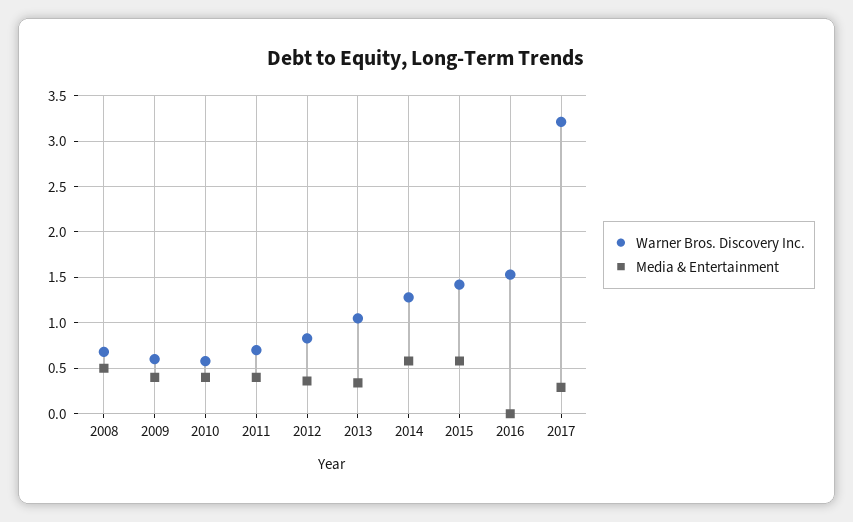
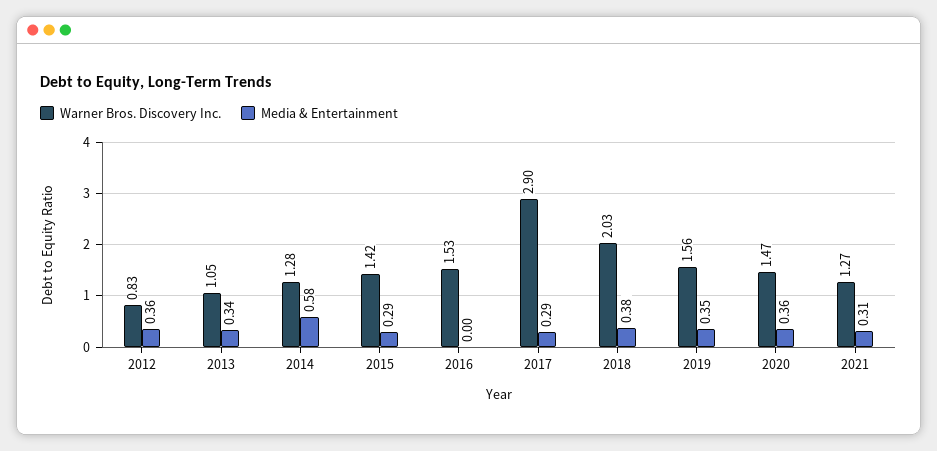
Warner Bros. Discovery Inc., 2008: 0.7 -> none
Media & Entertainment, 2008: 0.5 -> none
Warner Bros. Discovery Inc., 2009: 0.6 -> none
Media & Entertainment, 2009: 0.4 -> none
Warner Bros. Discovery Inc., 2010: 0.6 -> none
Media & Entertainment, 2010: 0.4 -> none
Warner Bros. Discovery Inc., 2011: 0.7 -> none
Media & Entertainment, 2011: 0.4 -> none
Media & Entertainment, 2015: 0.6 -> 0.29
Warner Bros. Discovery Inc., 2017: 3.2 -> 2.9
Warner Bros. Discovery Inc., 2018: none -> 2.03
Media & Entertainment, 2018: none -> 0.38
Warner Bros. Discovery Inc., 2019: none -> 1.56
Media & Entertainment, 2019: none -> 0.35
Warner Bros. Discovery Inc., 2020: none -> 1.47
Media & Entertainment, 2020: none -> 0.36
Warner Bros. Discovery Inc., 2021: none -> 1.27
Media & Entertainment, 2021: none -> 0.31

